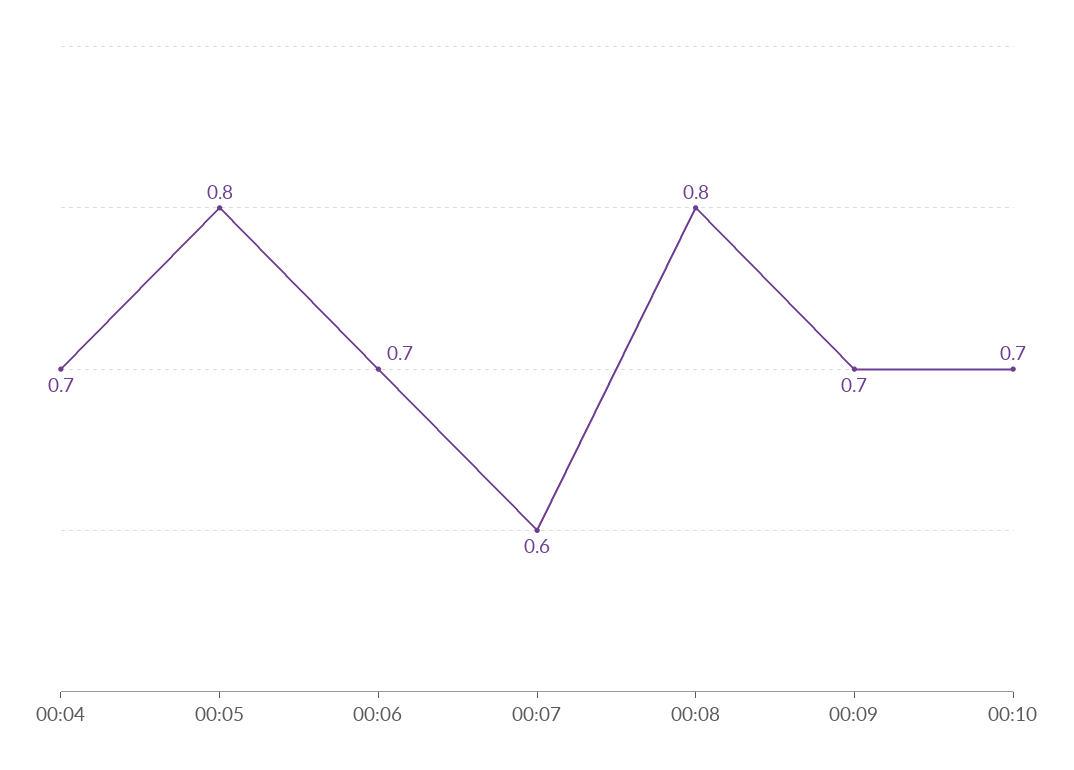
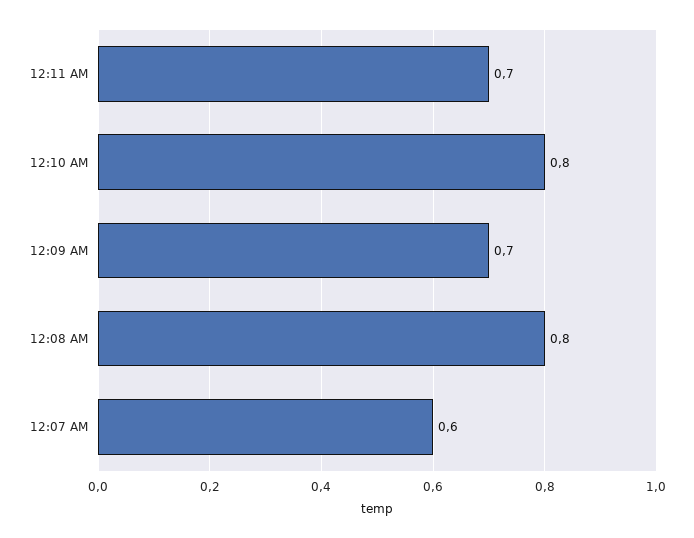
00:04: 0.7 -> none
00:05: 0.8 -> none
00:06: 0.7 -> none
00:10: 0.7 -> 0.8
12:11 AM: none -> 0.7

